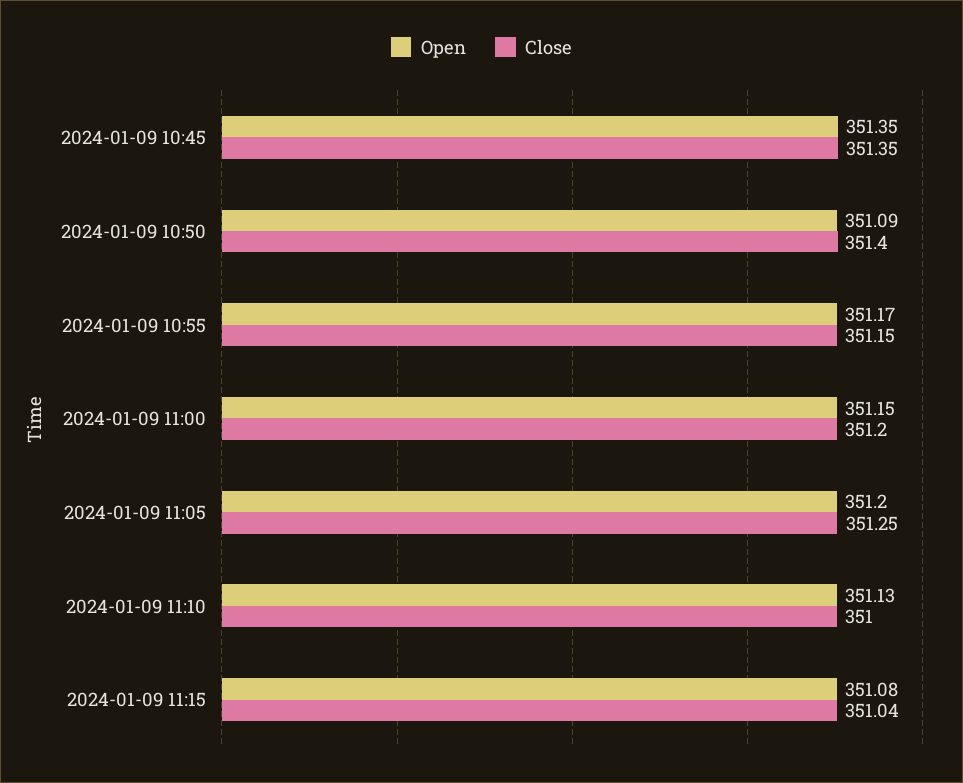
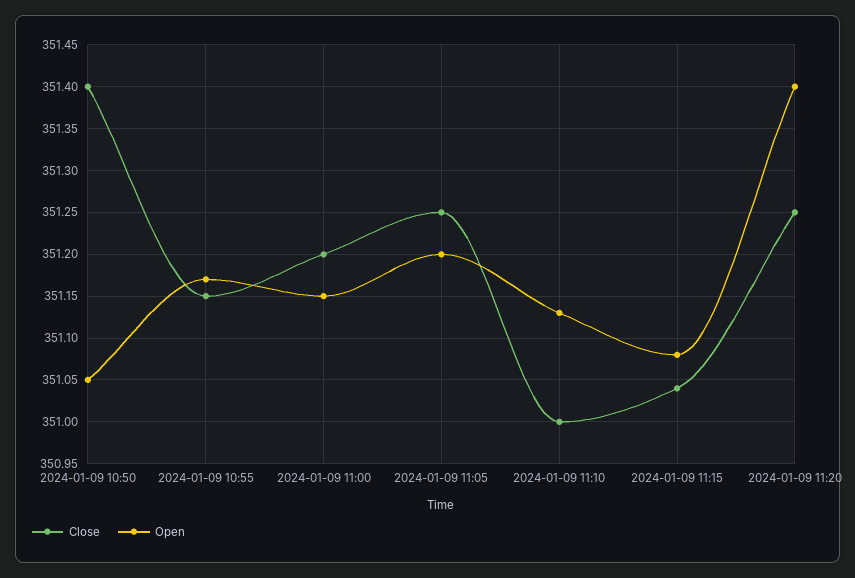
Open, 2024-01-09 10:45: 351.35 -> none
Close, 2024-01-09 10:45: 351.35 -> none
Open, 2024-01-09 10:50: 351.09 -> 351.05
Close, 2024-01-09 11:20: none -> 351.25
Open, 2024-01-09 11:20: none -> 351.4

